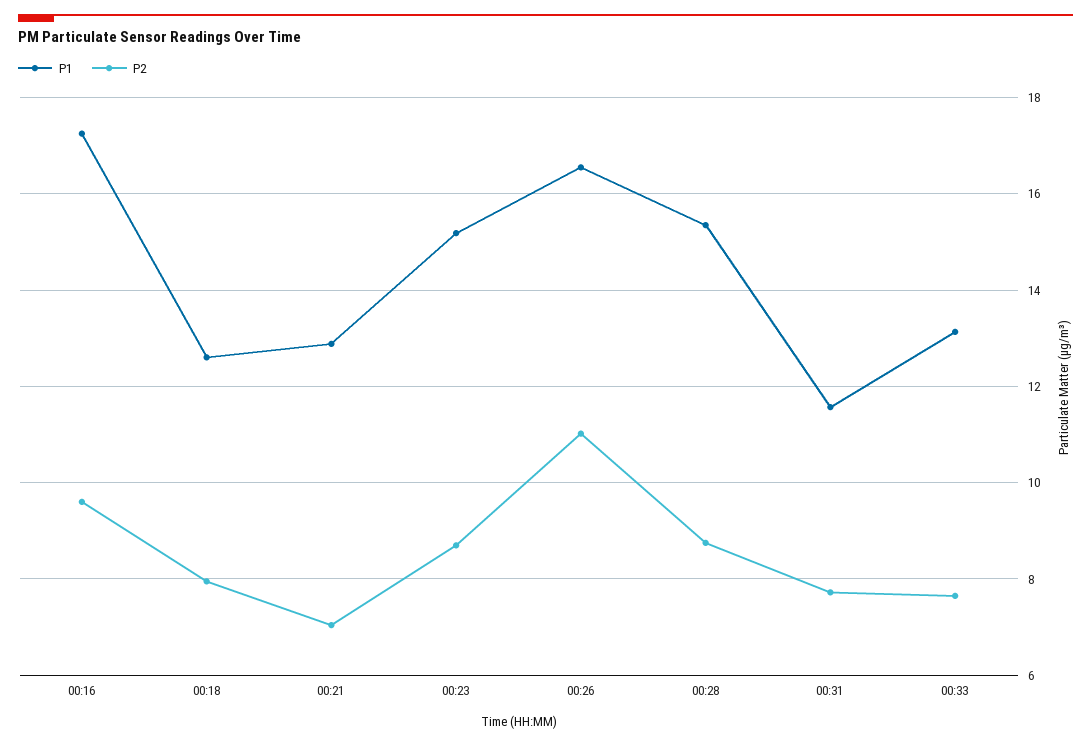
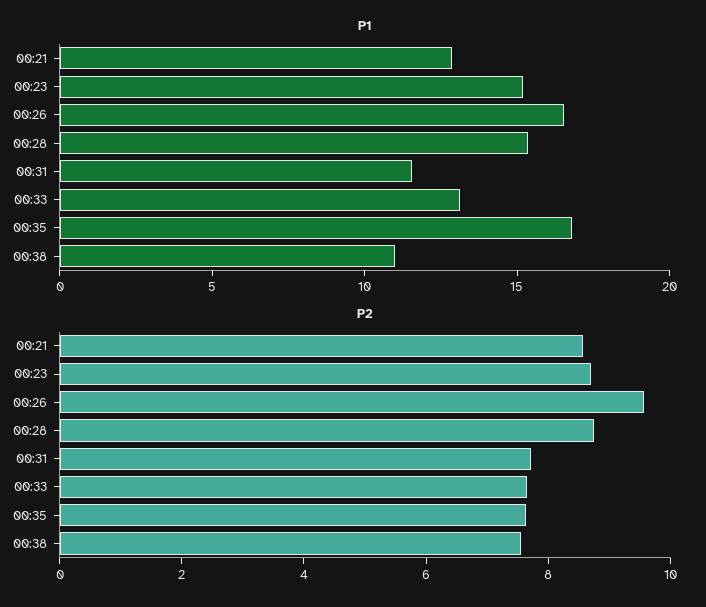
P1, 00:16: 17.2 -> none
P2, 00:16: 9.6 -> none
P1, 00:18: 12.6 -> none
P2, 00:18: 8 -> none
P2, 00:21: 7 -> 8.5
P2, 00:26: 11 -> 9.5
P1, 00:35: none -> 17
P1, 00:38: none -> 11
P2, 00:35: none -> 7.5
P2, 00:38: none -> 7.5

